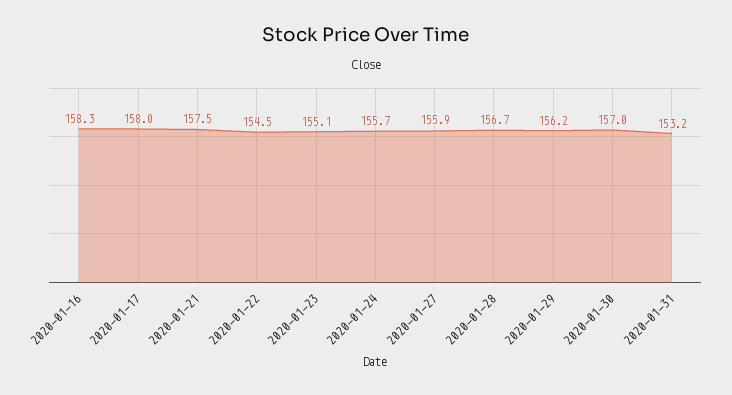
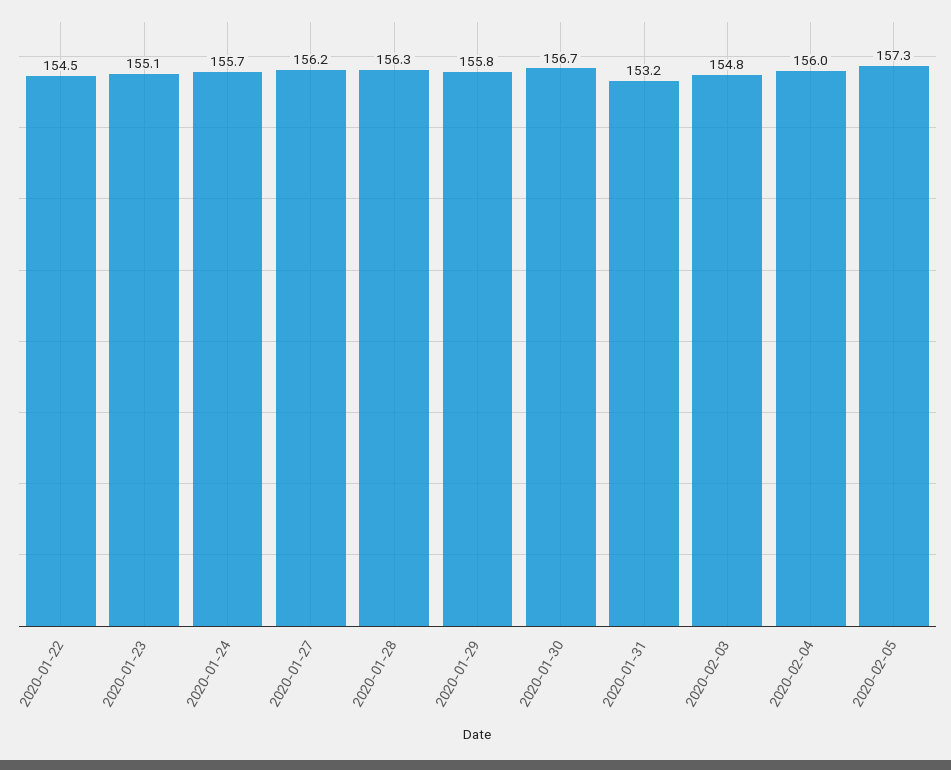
2020-01-16: 158.3 -> none
2020-01-17: 158 -> none
2020-01-21: 157.5 -> none
2020-01-27: 155.9 -> 156.2
2020-01-28: 156.7 -> 156.3
2020-01-29: 156.2 -> 155.8
2020-01-30: 157 -> 156.7
2020-02-03: none -> 154.8
2020-02-04: none -> 156
2020-02-05: none -> 157.3

